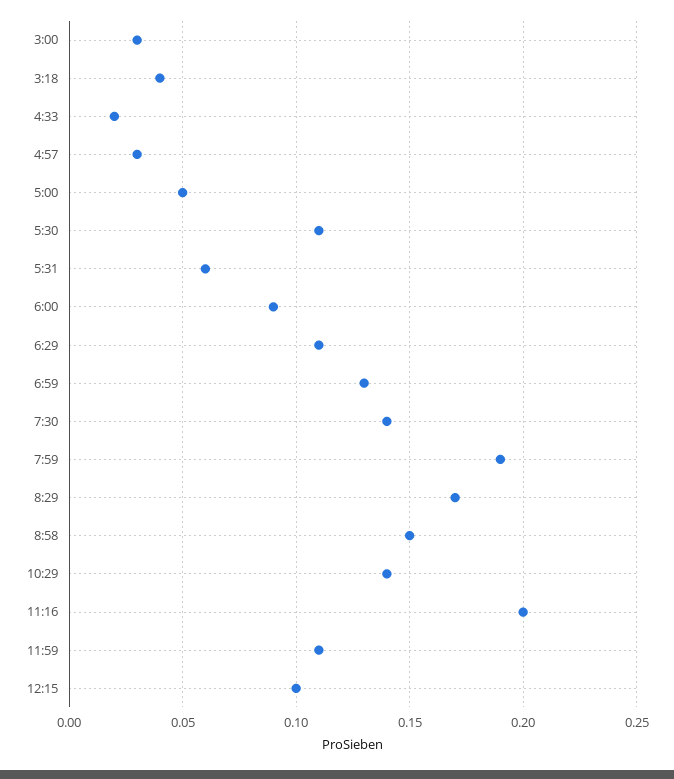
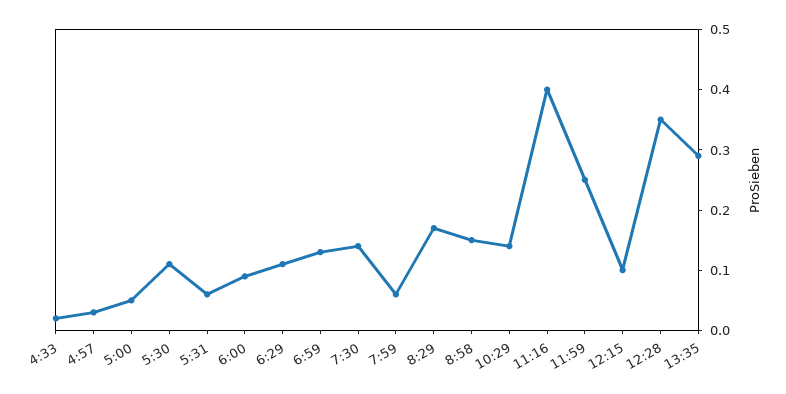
3:00: 0.03 -> none
3:18: 0.04 -> none
7:59: 0.19 -> 0.05
11:16: 0.2 -> 0.4
11:59: 0.11 -> 0.25
12:28: none -> 0.35
13:35: none -> 0.3

